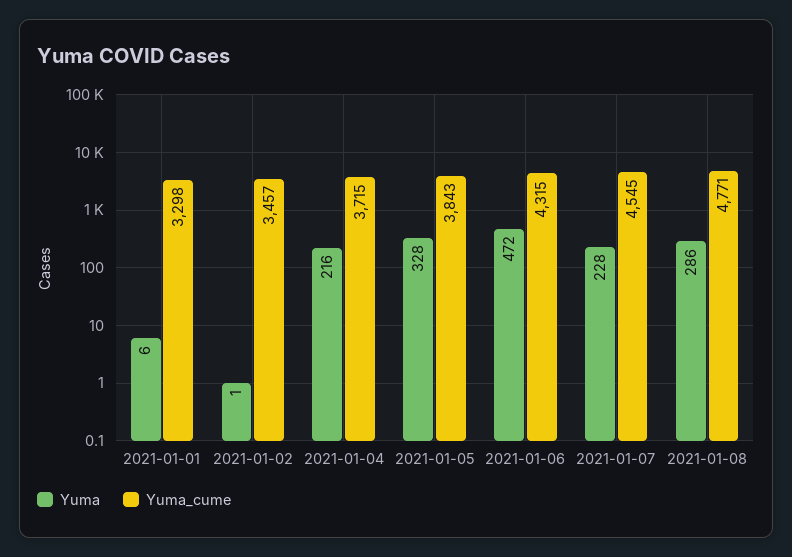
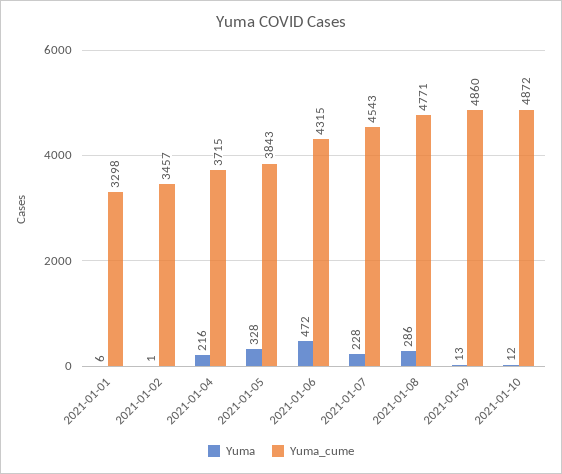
Yuma_cume, 2021-01-07: 4545 -> 4543
Yuma, 2021-01-09: none -> 13
Yuma_cume, 2021-01-09: none -> 4860
Yuma, 2021-01-10: none -> 12
Yuma_cume, 2021-01-10: none -> 4872

